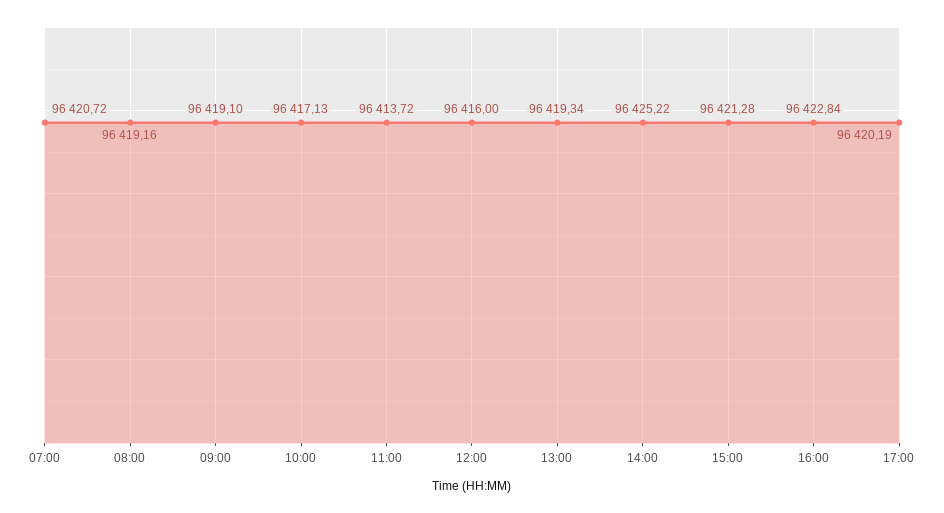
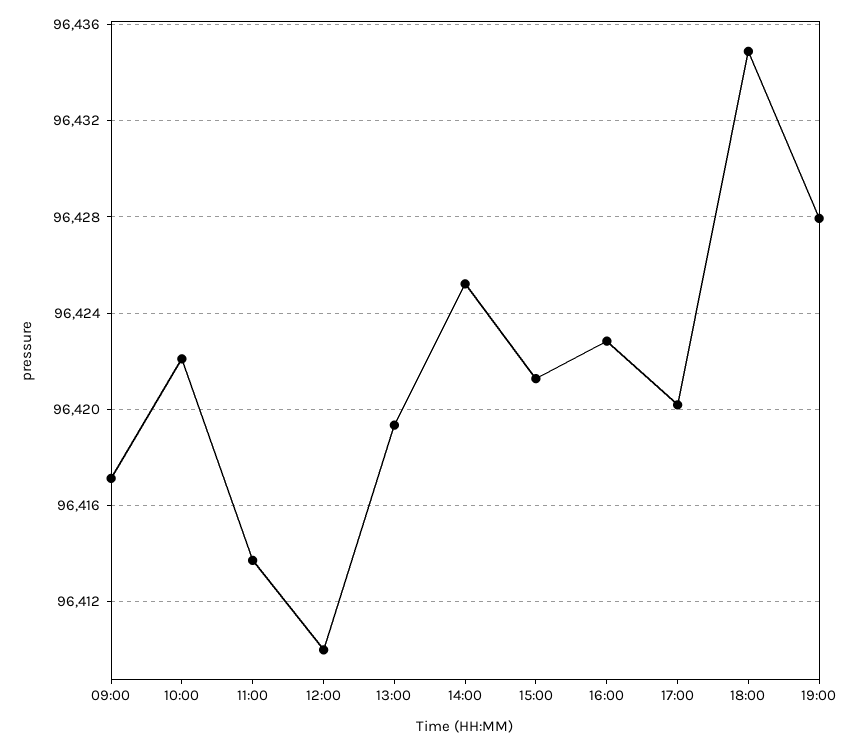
07:00: 96420.72 -> none
08:00: 96419.16 -> none
09:00: 96419.1 -> 96417
10:00: 96417.13 -> 96422
12:00: 96416 -> 96410
18:00: none -> 96435
19:00: none -> 96428

